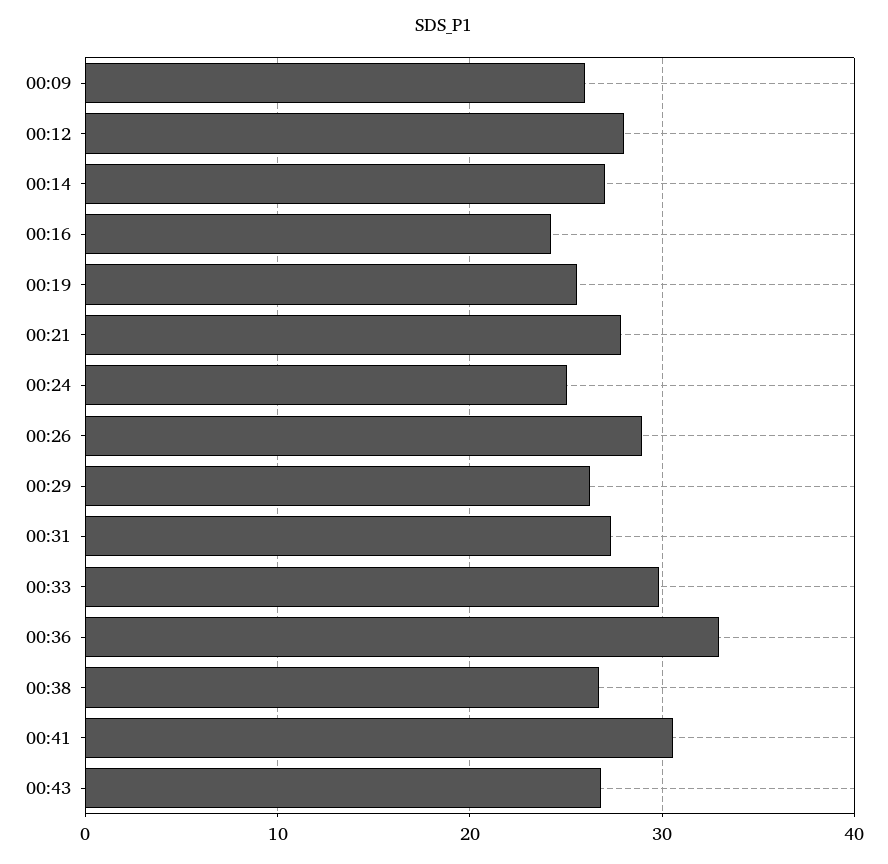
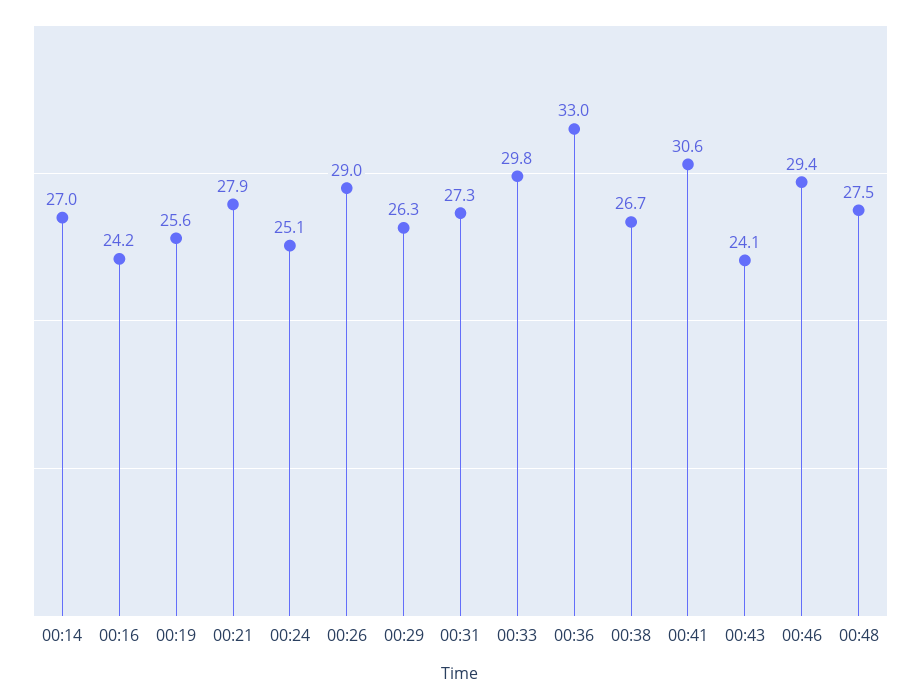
00:09: 26 -> none
00:12: 28 -> none
00:43: 27 -> 24.1
00:46: none -> 29.4
00:48: none -> 27.5

